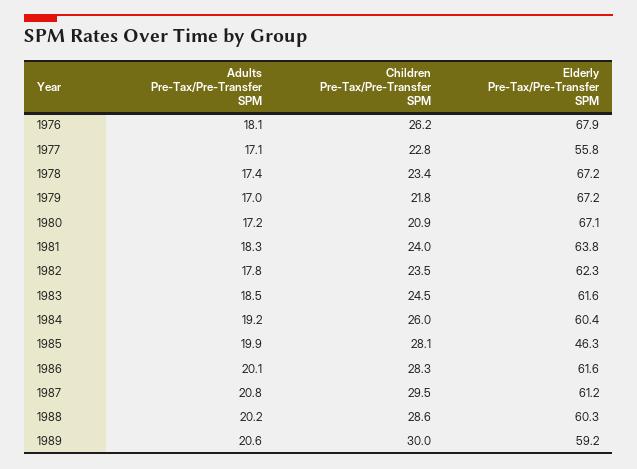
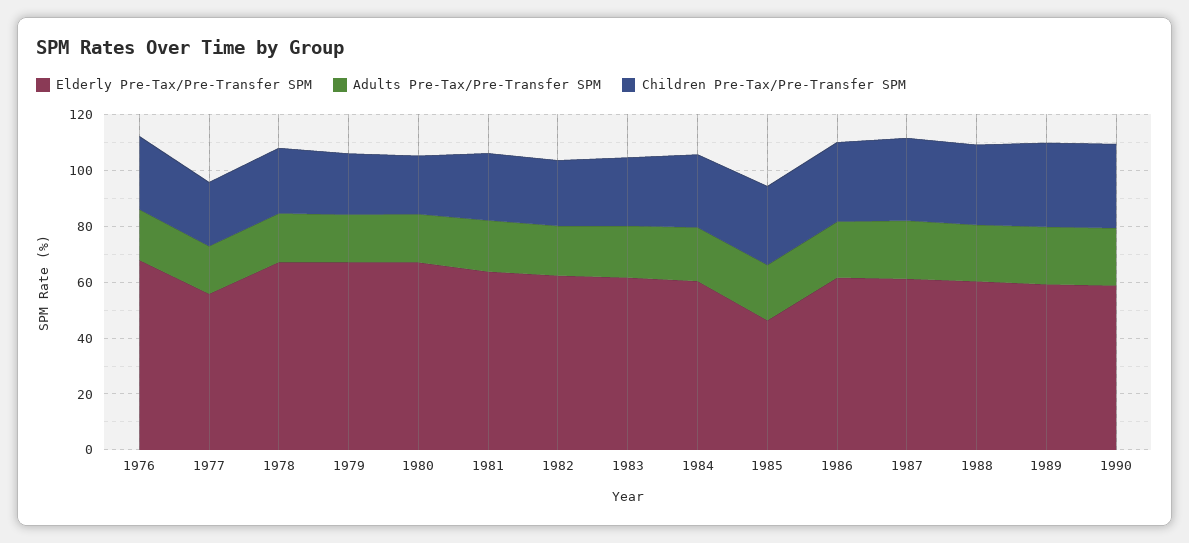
Elderly Pre-Tax/Pre-Transfer SPM, 1990: none -> 60
Adults Pre-Tax/Pre-Transfer SPM, 1990: none -> 20
Children Pre-Tax/Pre-Transfer SPM, 1990: none -> 30

